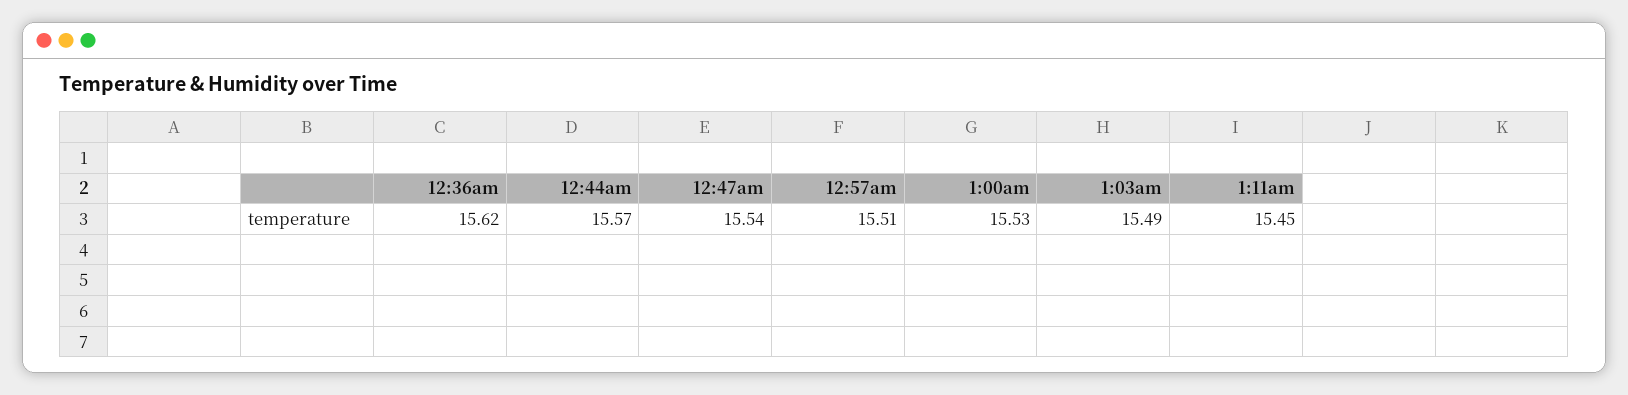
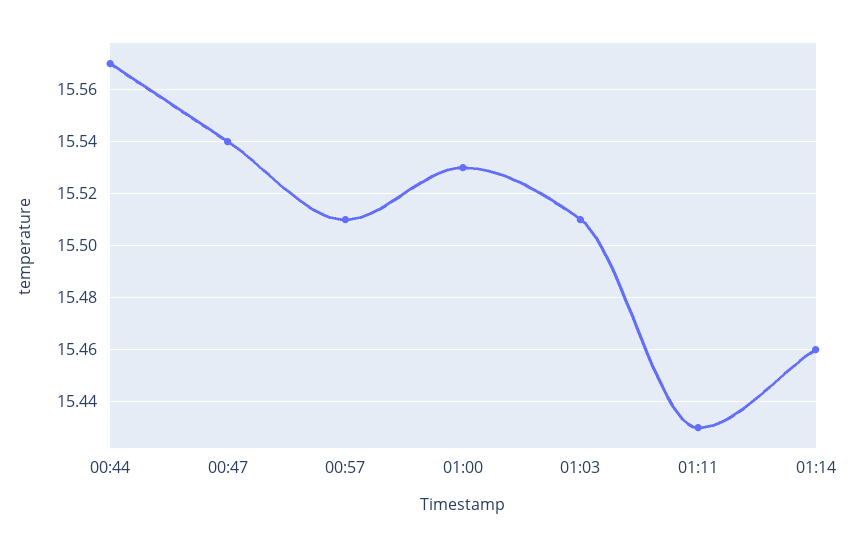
12:36am: 15.62 -> none
1:03am: 15.49 -> 15.51
1:11am: 15.45 -> 15.43
01:14: none -> 15.46

